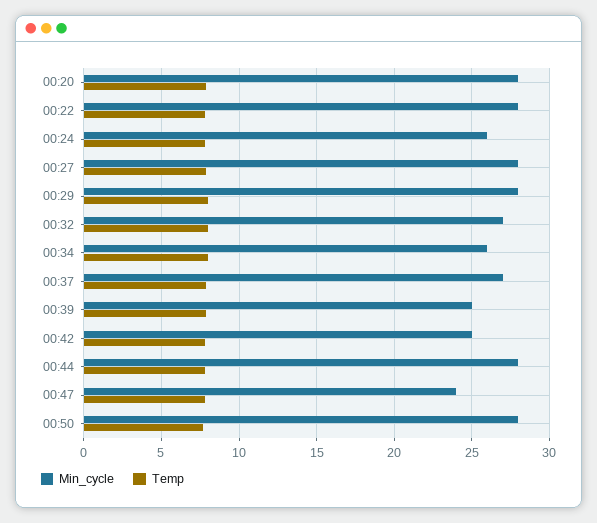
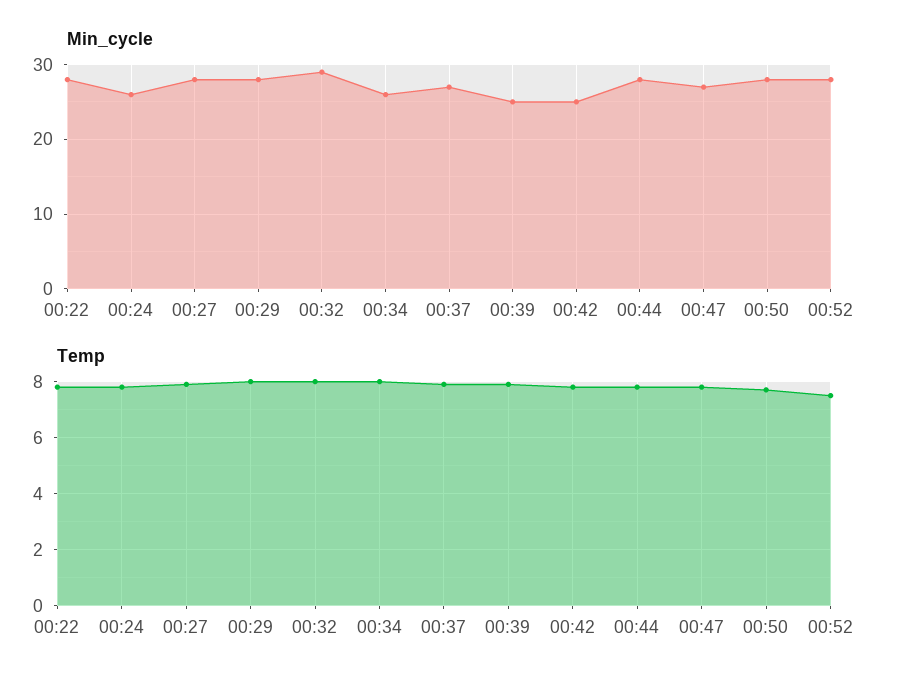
Min_cycle, 00:20: 28 -> none
Temp, 00:20: 8 -> none
Min_cycle, 00:32: 27 -> 29
Min_cycle, 00:47: 24 -> 27
Min_cycle, 00:52: none -> 28
Temp, 00:52: none -> 7.5

